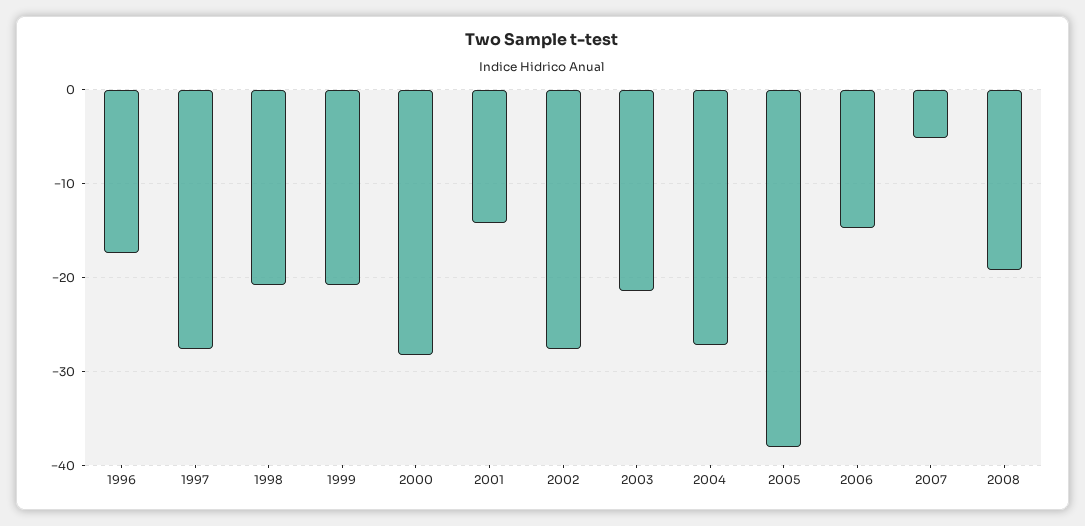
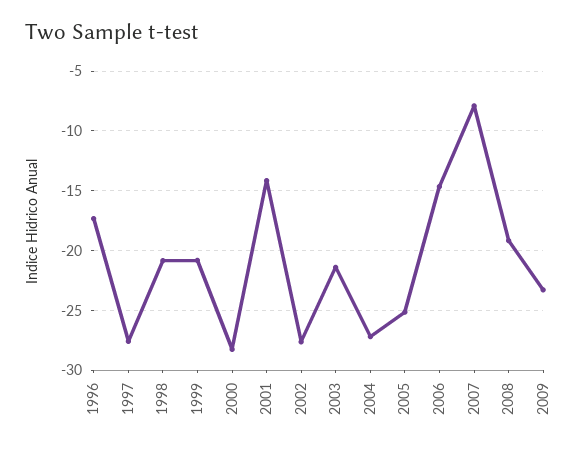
2005: -38 -> -25
2007: -5 -> -8
2009: none -> -23

